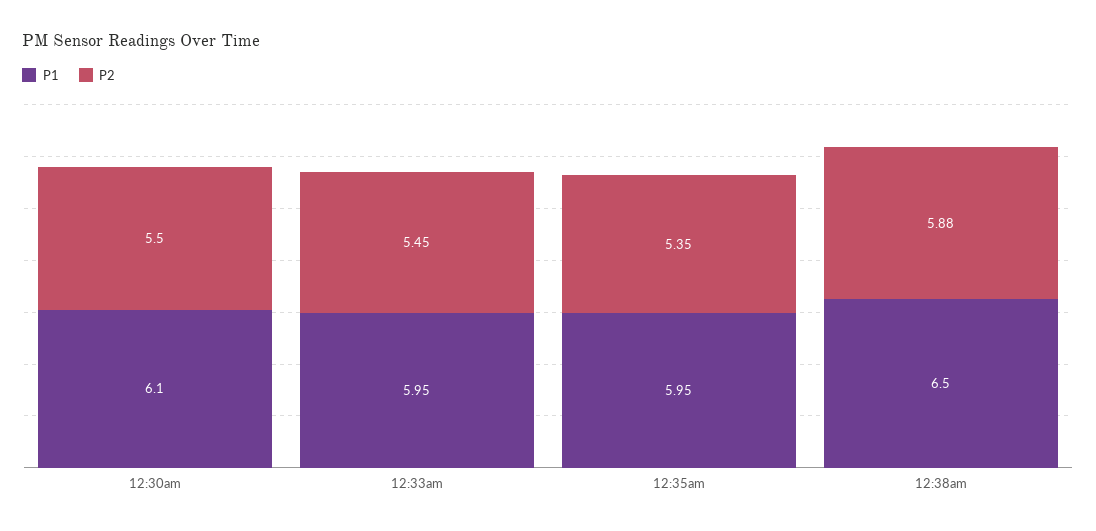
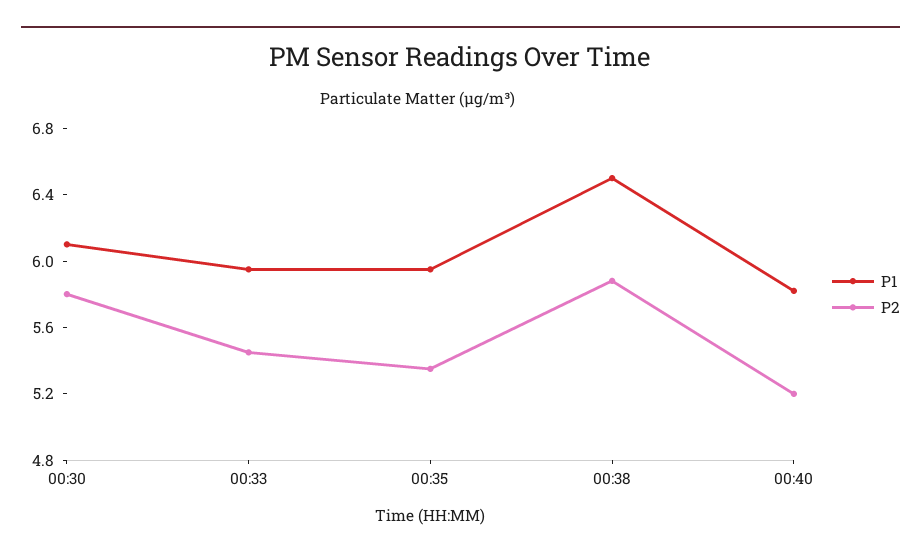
P2, 12:30am: 5.5 -> 5.8
P1, 00:40: none -> 5.8
P2, 00:40: none -> 5.2

